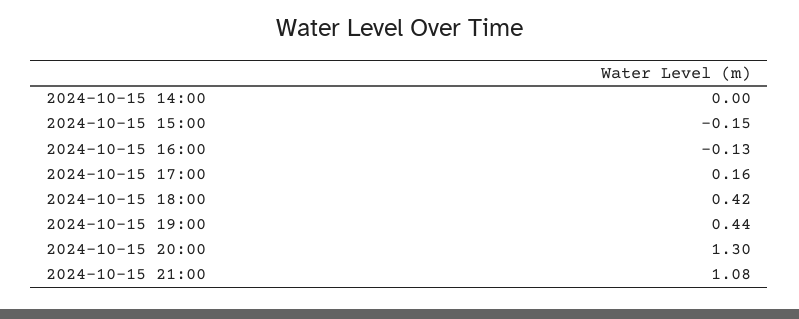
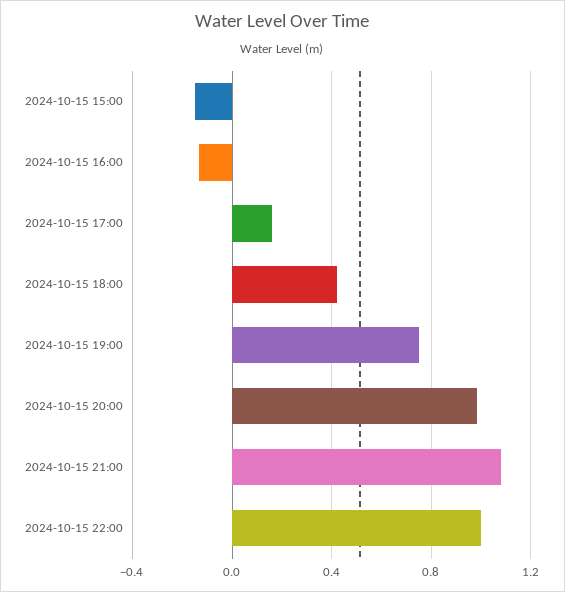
2024-10-15 14:00: 0 -> none
2024-10-15 19:00: 0.44 -> 0.75
2024-10-15 20:00: 1.3 -> 1
2024-10-15 22:00: none -> 1

